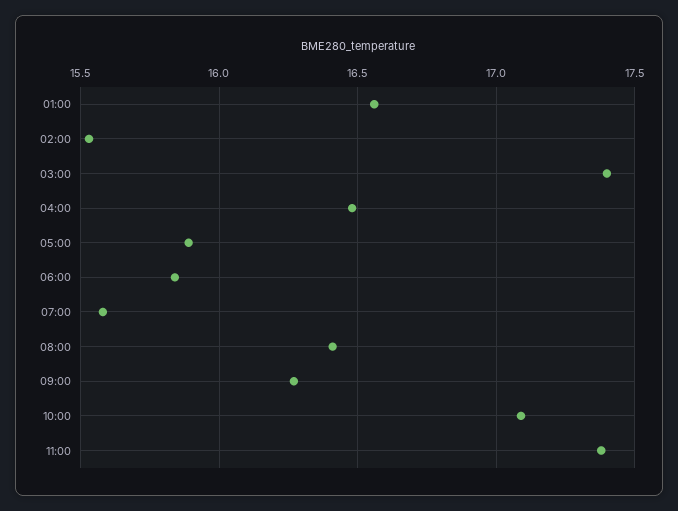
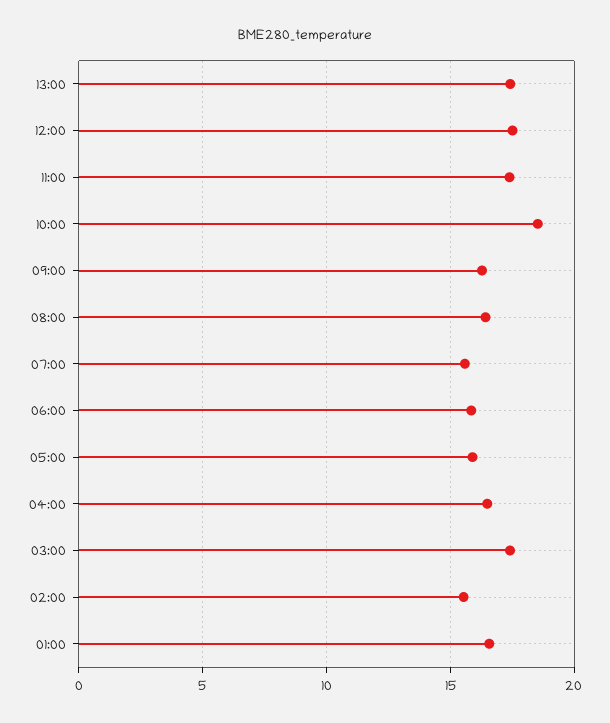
10:00: 17.1 -> 18.5
13:00: none -> 17.5
12:00: none -> 17.5

